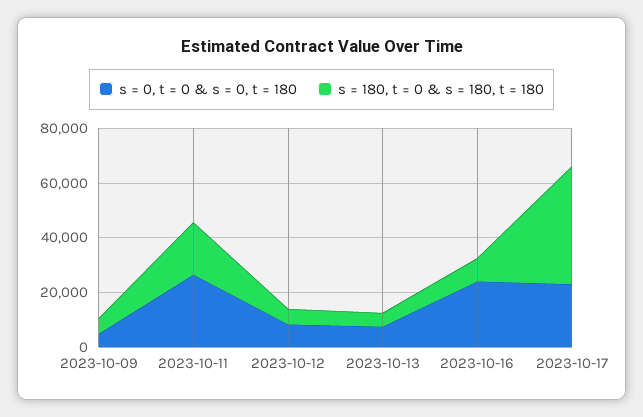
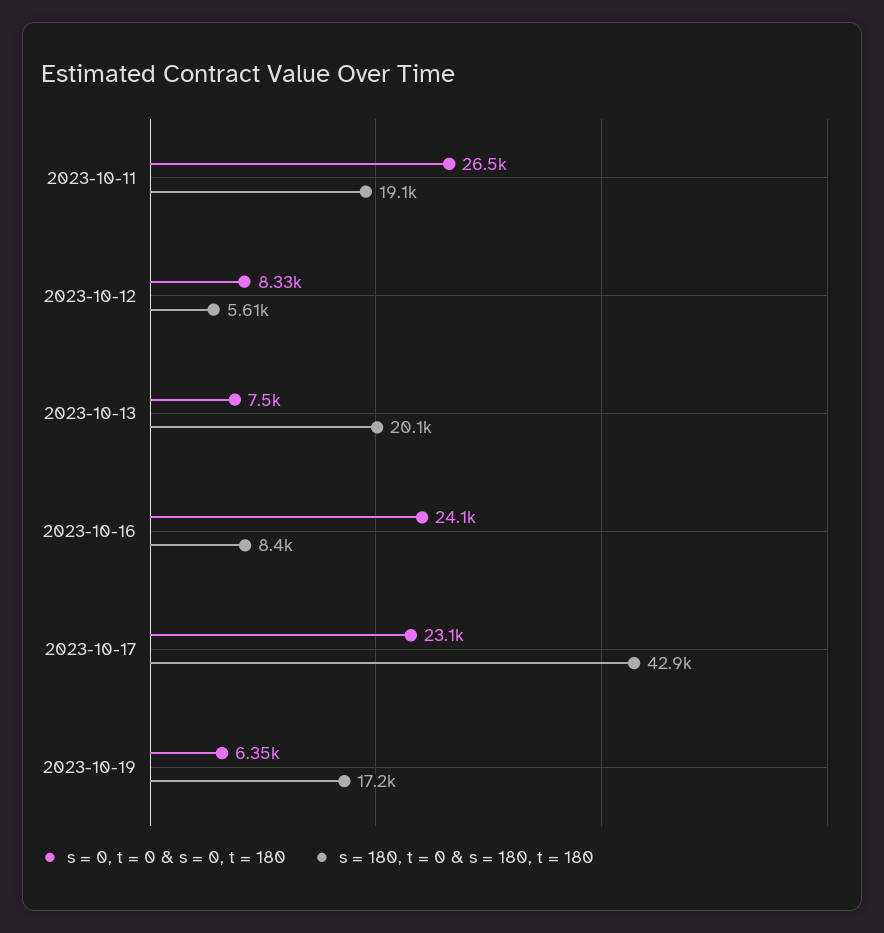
s = 0, t = 0 & s = 0, t = 180, 2023-10-09: 5000 -> none
s = 180, t = 0 & s = 180, t = 180, 2023-10-09: 5000 -> none
s = 180, t = 0 & s = 180, t = 180, 2023-10-13: 5000 -> 20100
s = 0, t = 0 & s = 0, t = 180, 2023-10-19: none -> 6350
s = 180, t = 0 & s = 180, t = 180, 2023-10-19: none -> 17200

